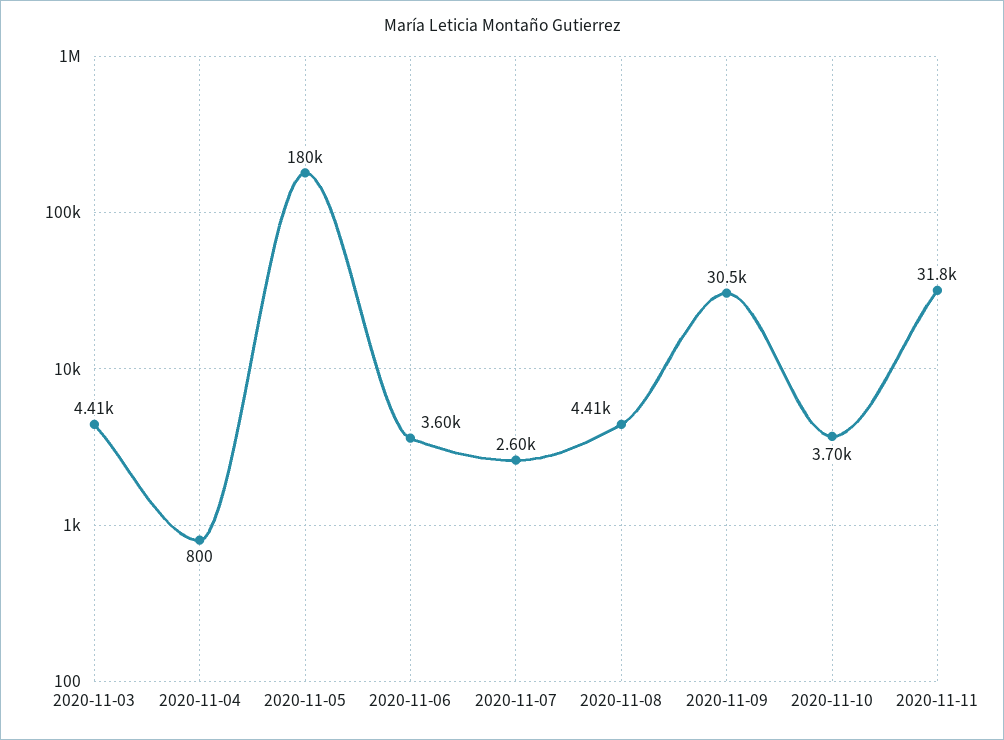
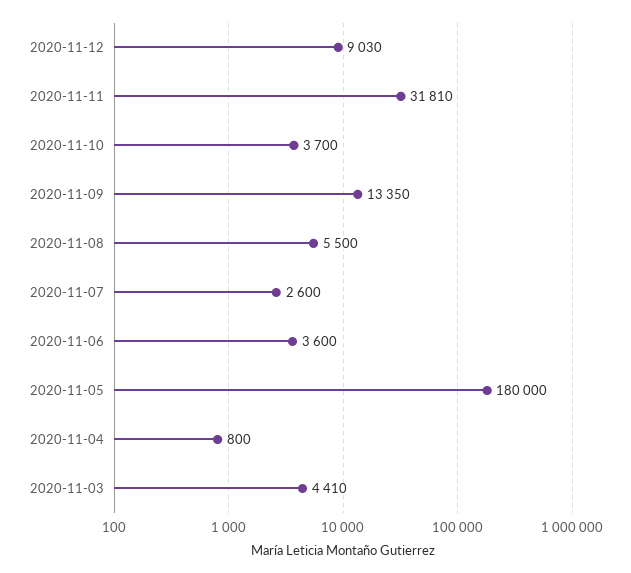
2020-11-08: 4410 -> 5500
2020-11-09: 30500 -> 13350
2020-11-12: none -> 9030

